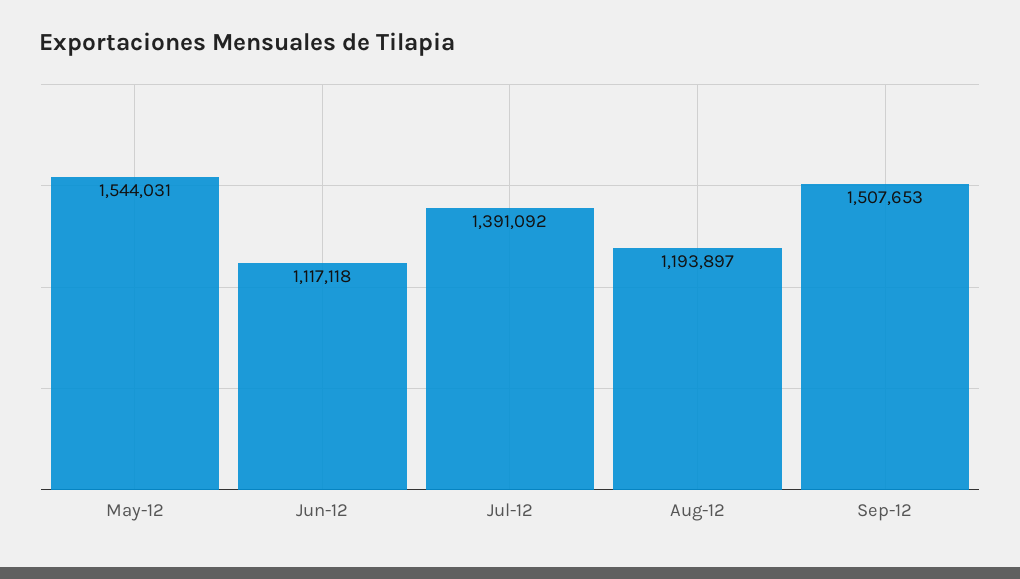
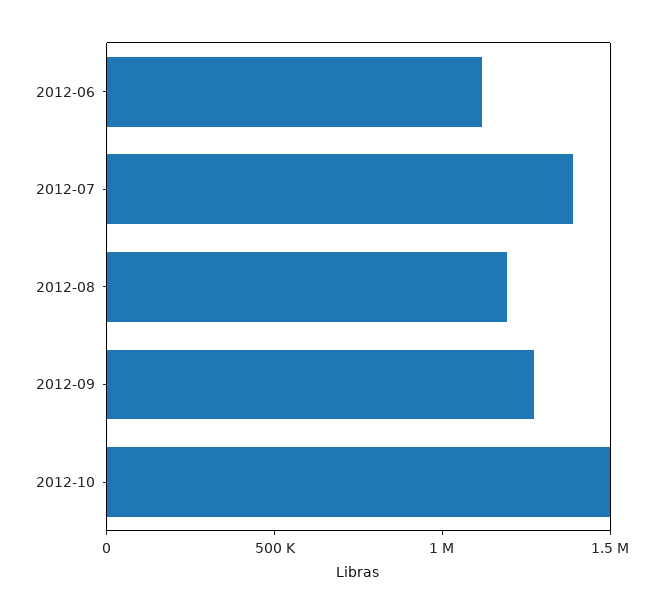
May-12: 1544031 -> none
Sep-12: 1507653 -> 1300000
2012-10: none -> 1500000

